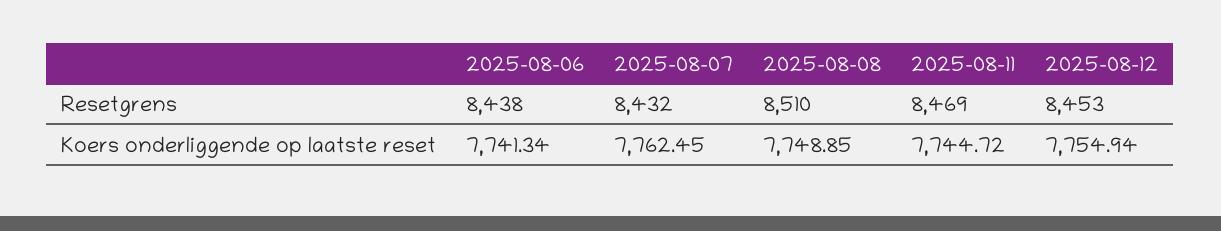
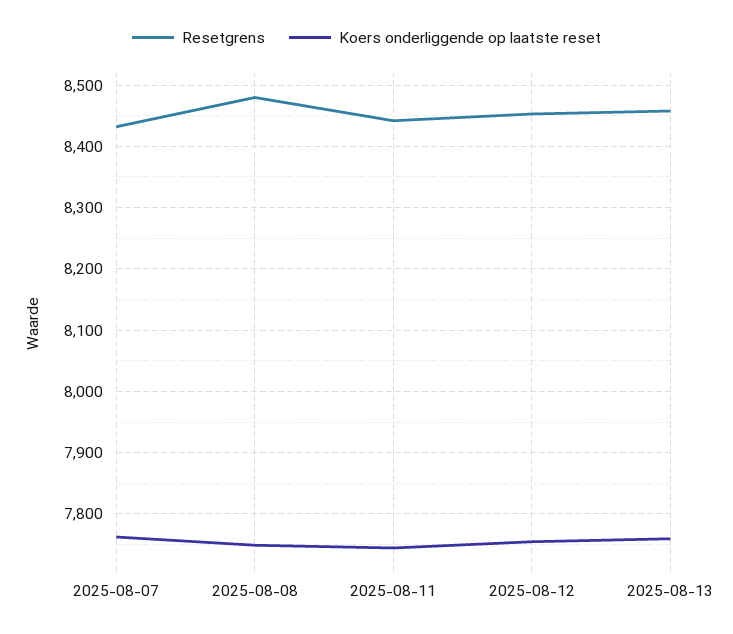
Resetgrens, 2025-08-06: 8438 -> none
Resetgrens, 2025-08-08: 8510 -> 8480
Resetgrens, 2025-08-11: 8469 -> 8440
Koers onderliggende op laatste reset, 2025-08-06: 7741.34 -> none
Resetgrens, 2025-08-13: none -> 8460
Koers onderliggende op laatste reset, 2025-08-13: none -> 7760

